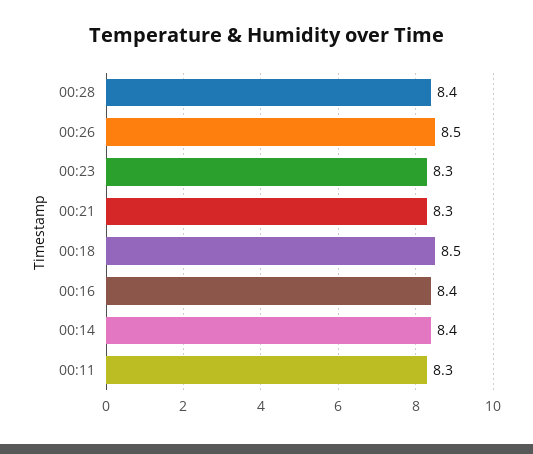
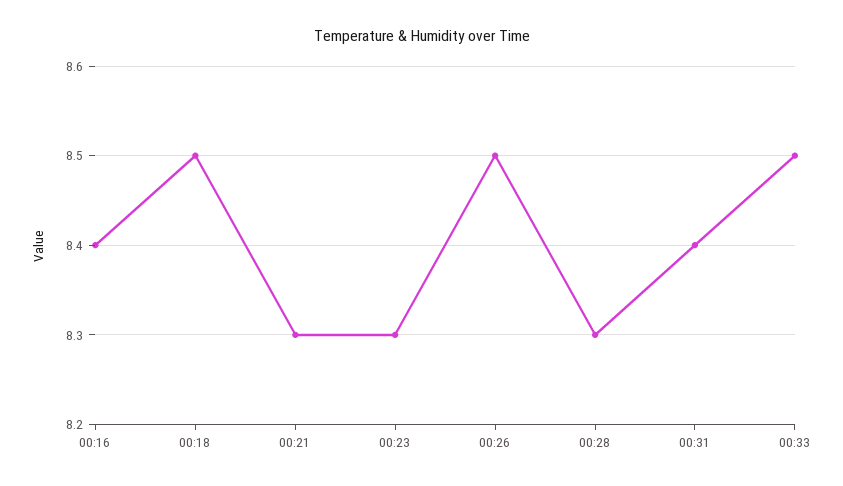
00:28: 8.4 -> 8.3
00:14: 8.4 -> none
00:11: 8.3 -> none
00:31: none -> 8.4
00:33: none -> 8.5

